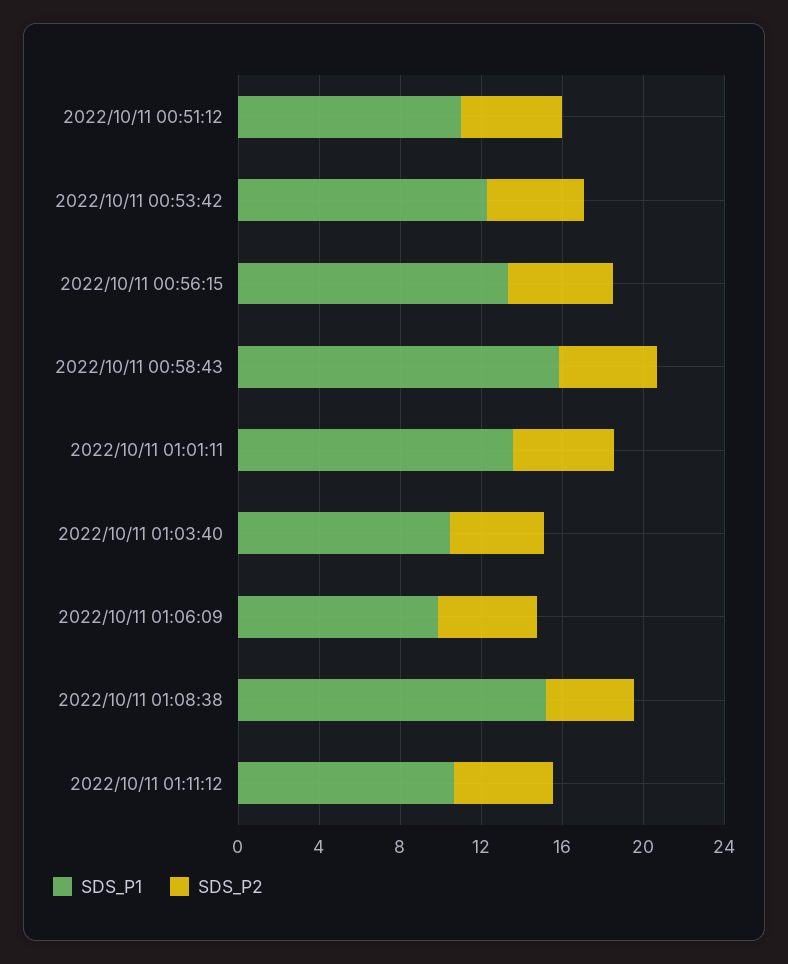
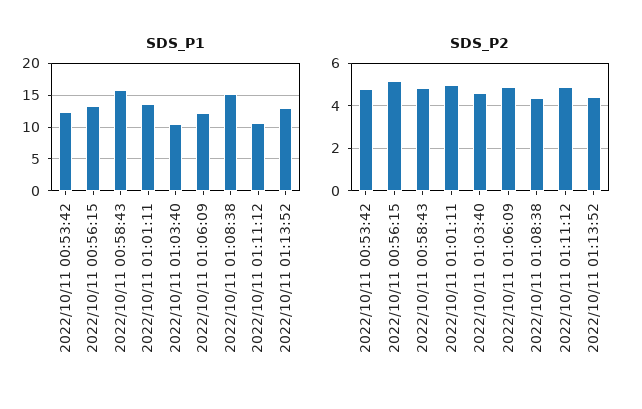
SDS_P1, 2022/10/11 00:51:12: 11 -> none
SDS_P2, 2022/10/11 00:51:12: 5 -> none
SDS_P1, 2022/10/11 01:06:09: 10 -> 12
SDS_P1, 2022/10/11 01:13:52: none -> 13
SDS_P2, 2022/10/11 01:13:52: none -> 4.5

